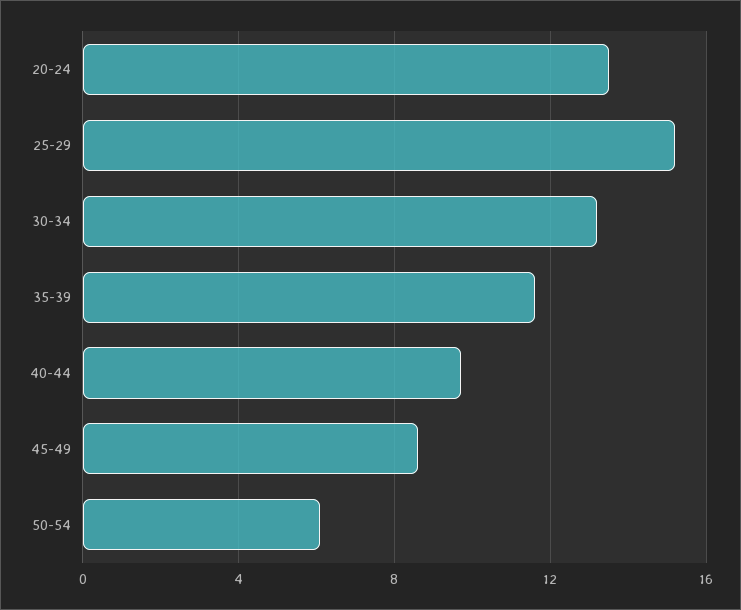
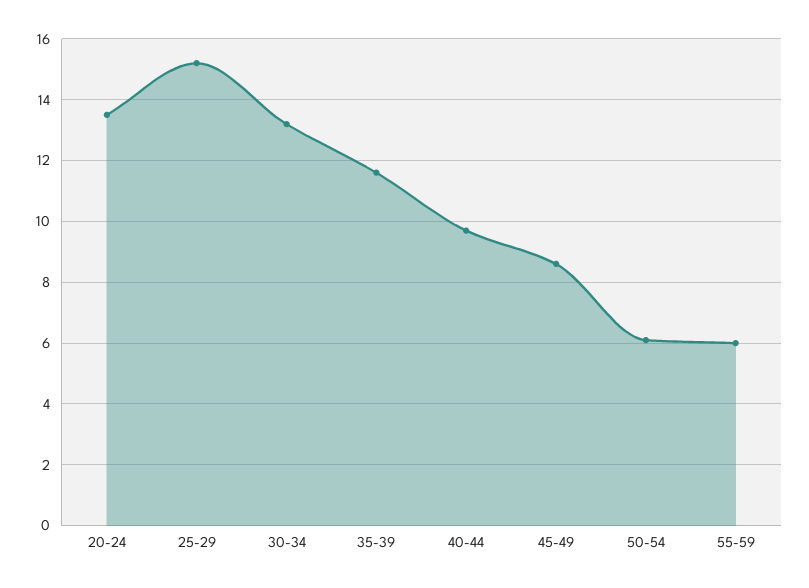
55-59: none -> 6

